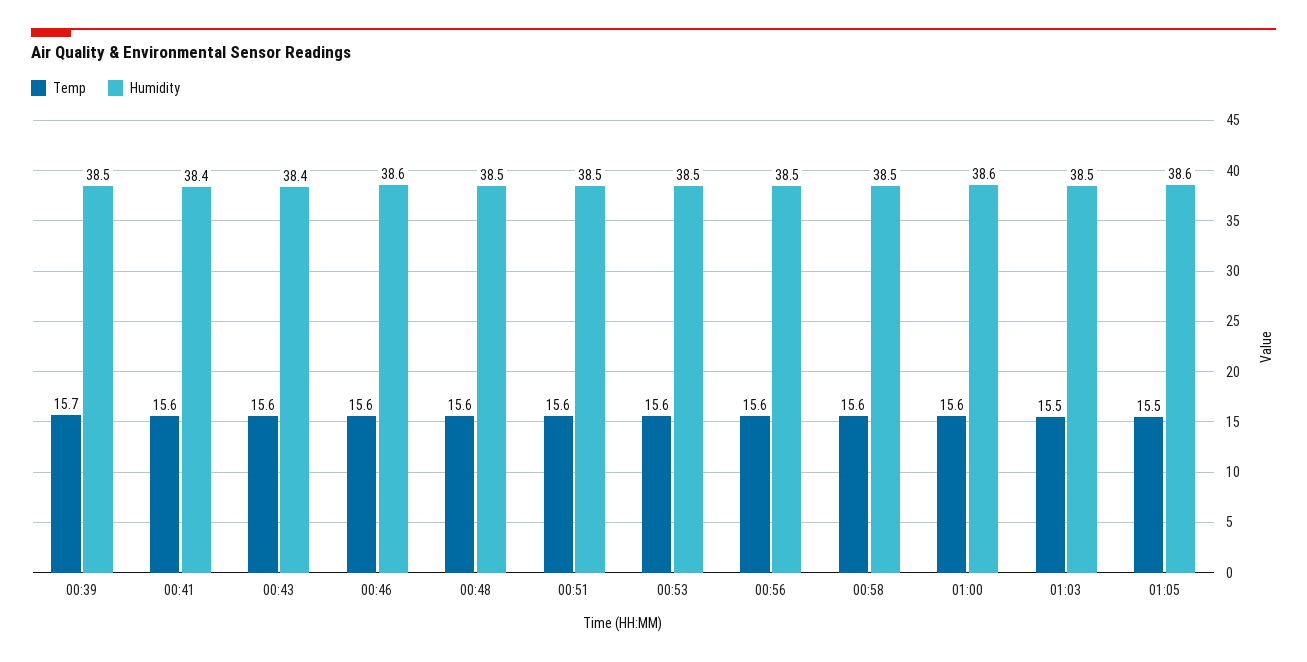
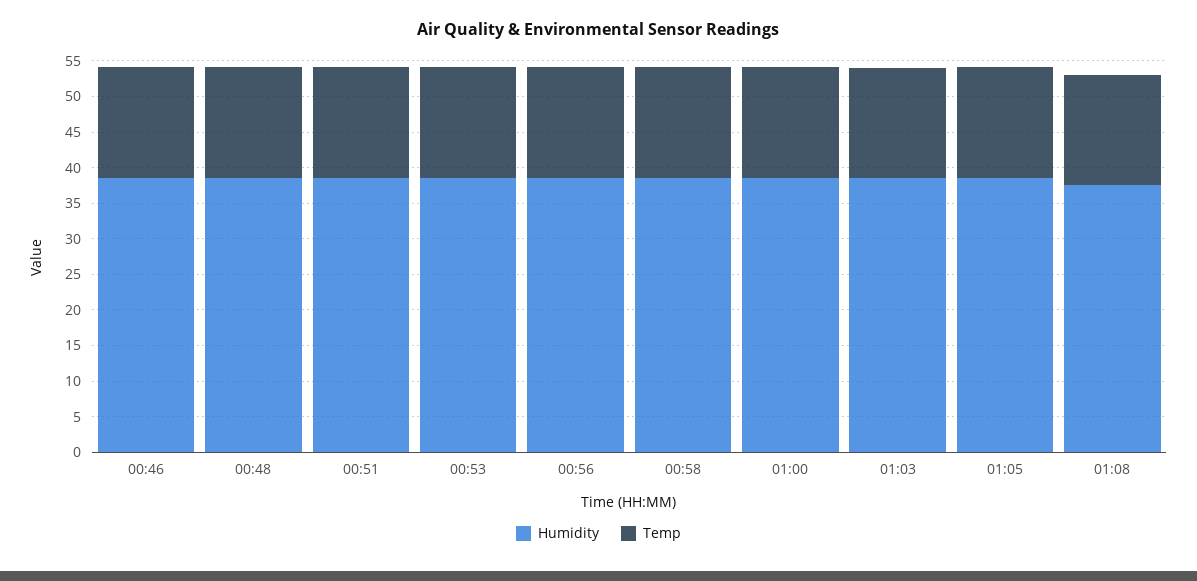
Temp, 00:39: 15.7 -> none
Humidity, 00:39: 38.5 -> none
Temp, 00:41: 15.6 -> none
Humidity, 00:41: 38.4 -> none
Temp, 00:43: 15.6 -> none
Humidity, 00:43: 38.4 -> none
Humidity, 01:08: none -> 37.5
Temp, 01:08: none -> 15

